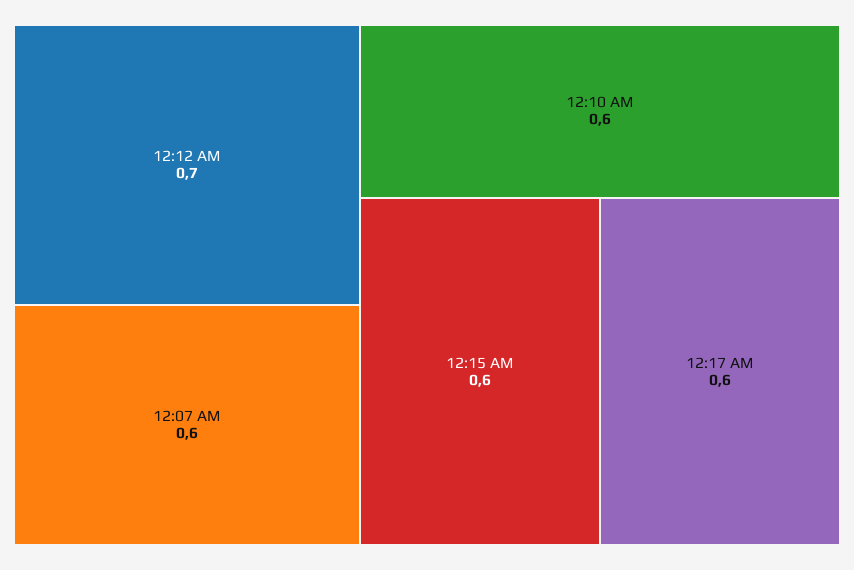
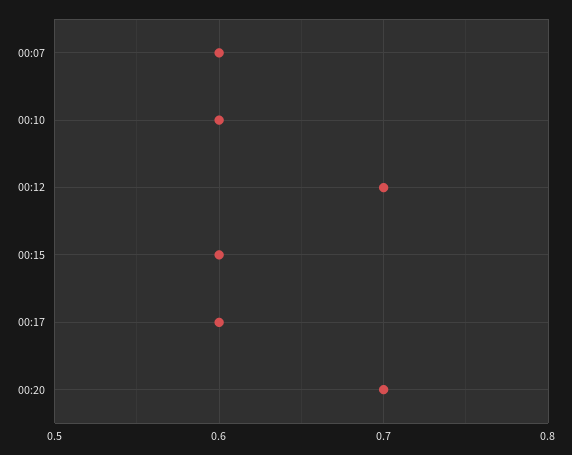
00:20: none -> 0.7

